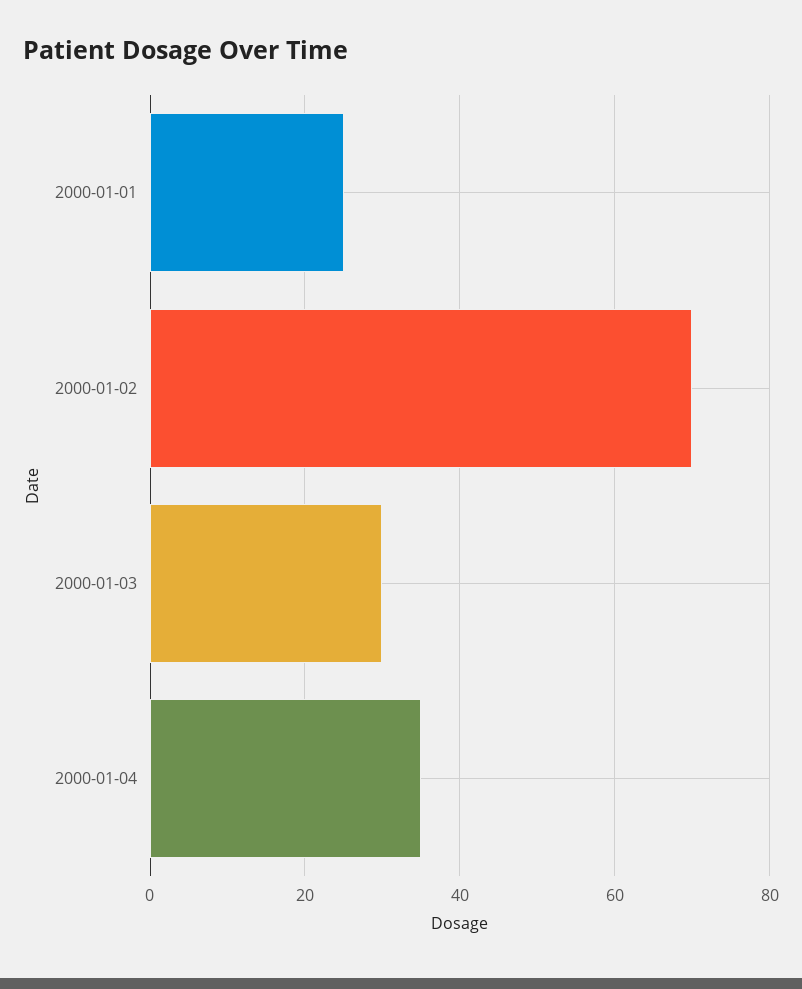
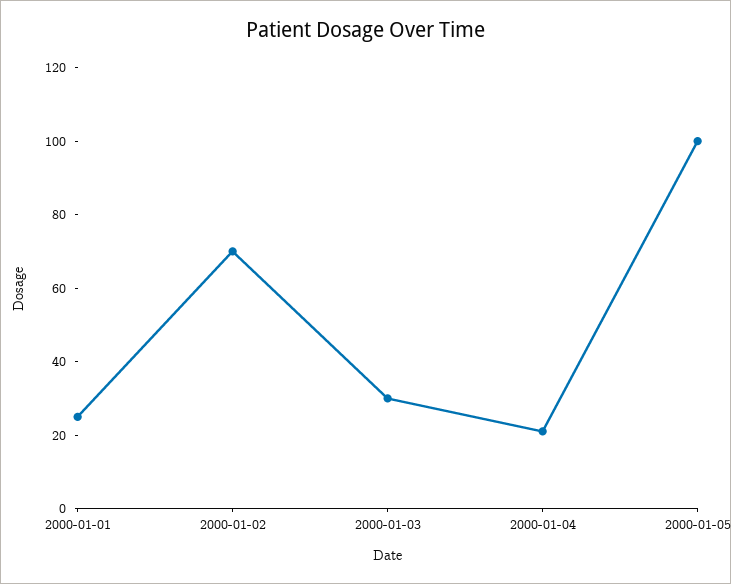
2000-01-04: 35 -> 20
2000-01-05: none -> 100

